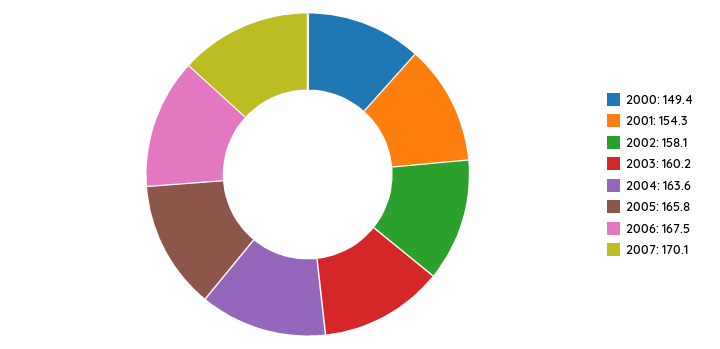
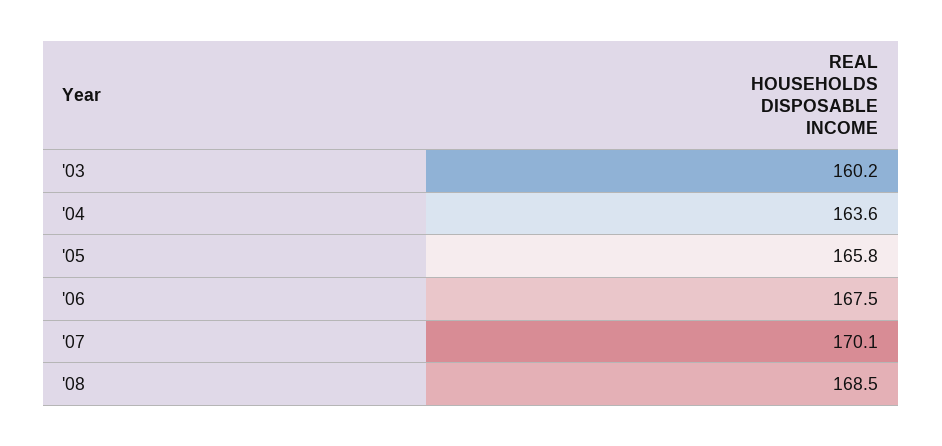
2000: 149.4 -> none
2001: 154.3 -> none
2002: 158.1 -> none
'08: none -> 168.5

